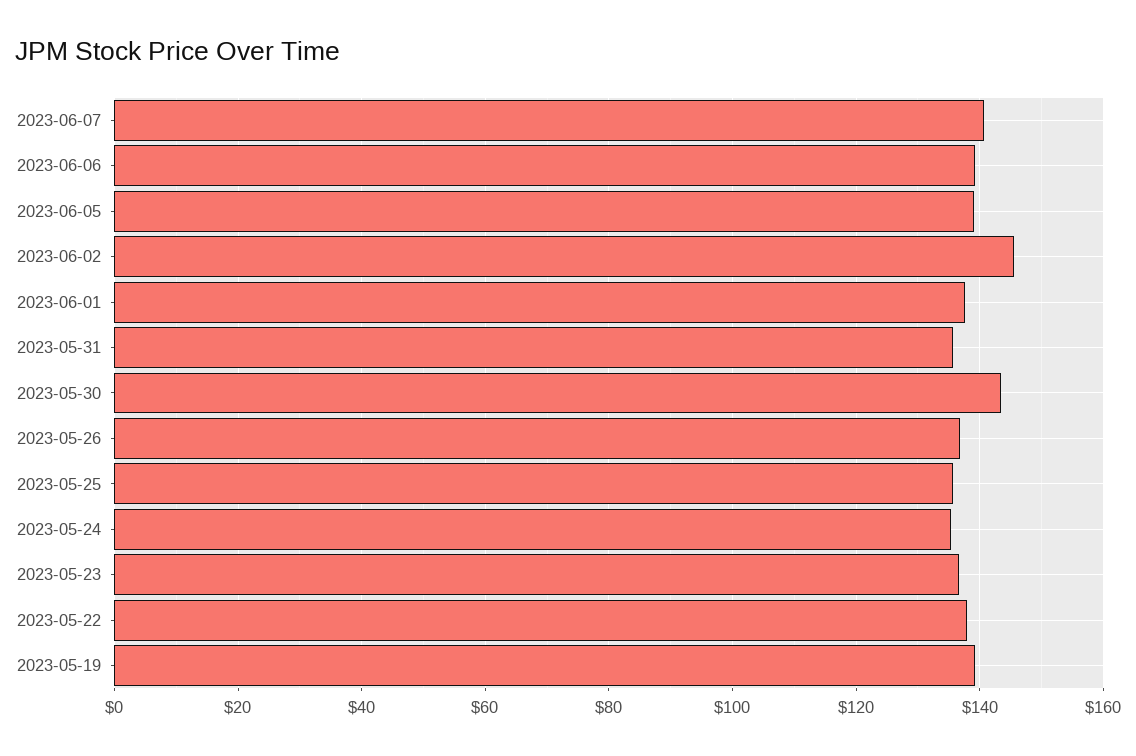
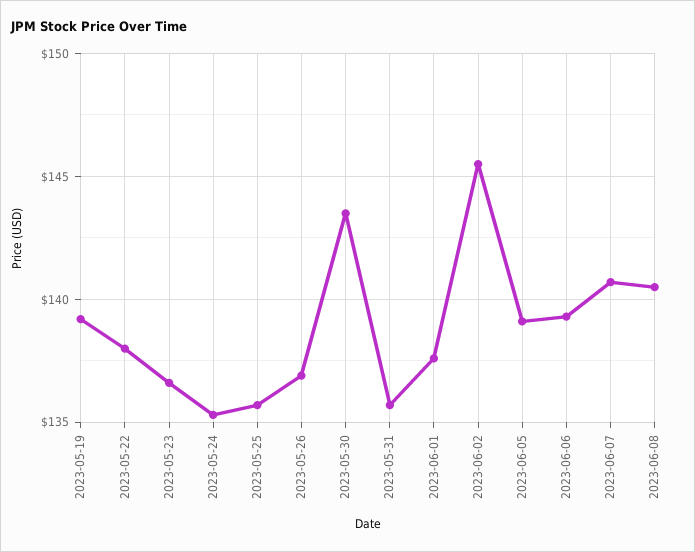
2023-06-08: none -> 140.5

